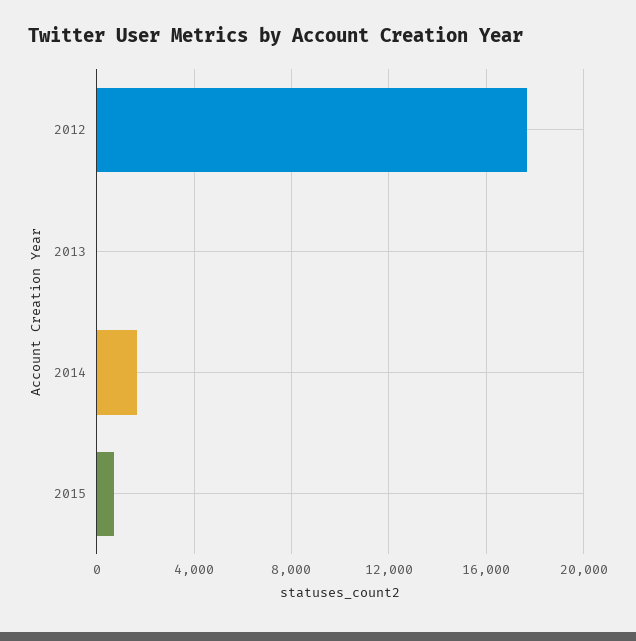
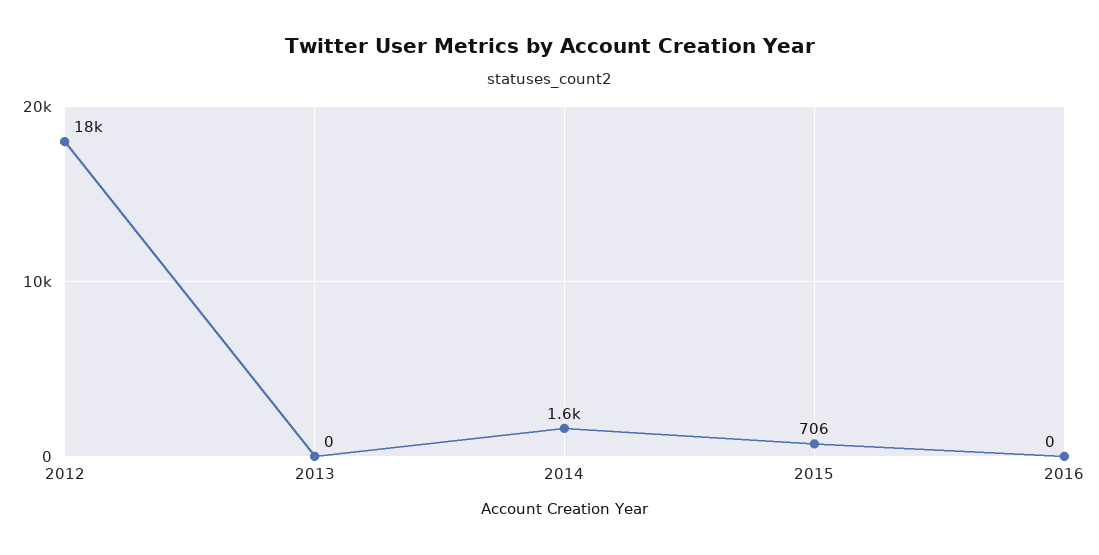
2016: none -> 0

